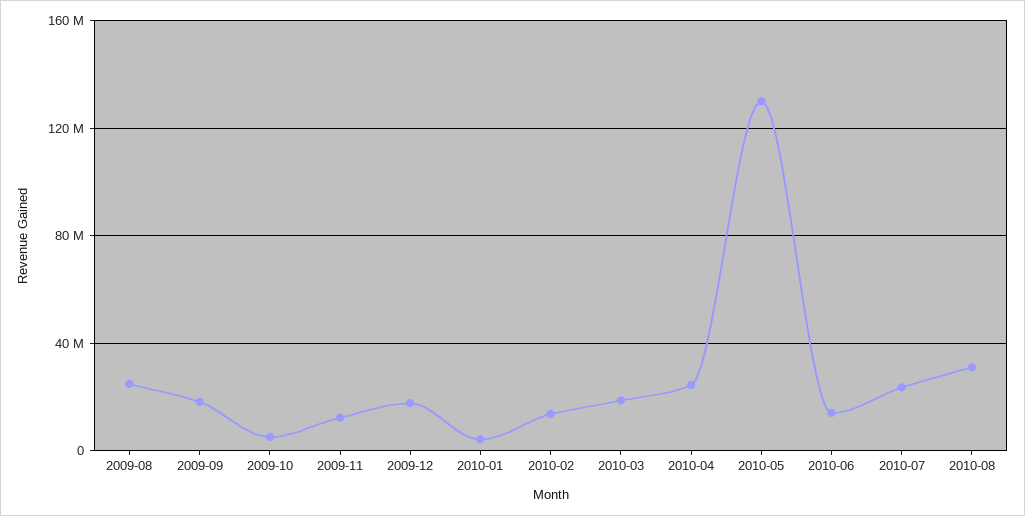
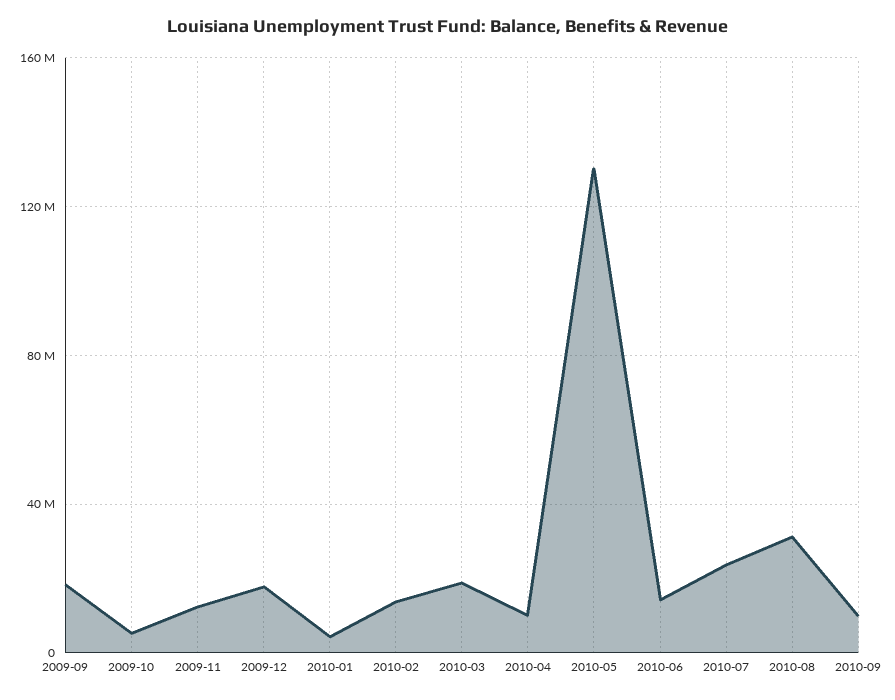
2009-08: 25000000 -> none
2010-04: 25000000 -> 10000000
2010-09: none -> 10000000

